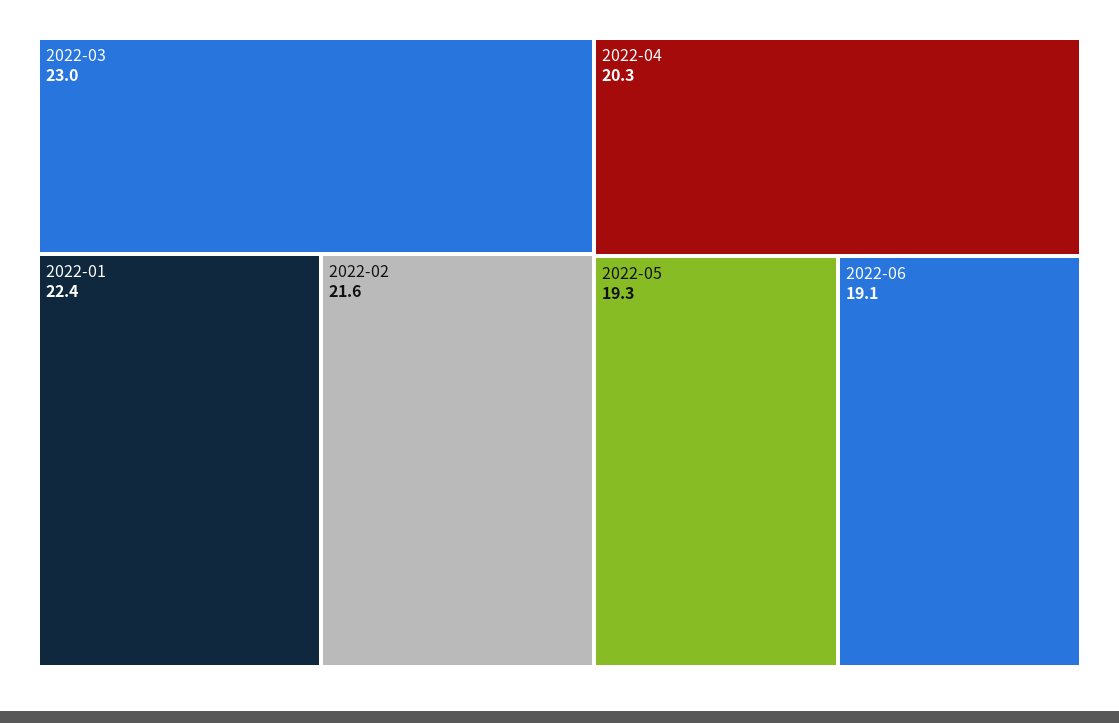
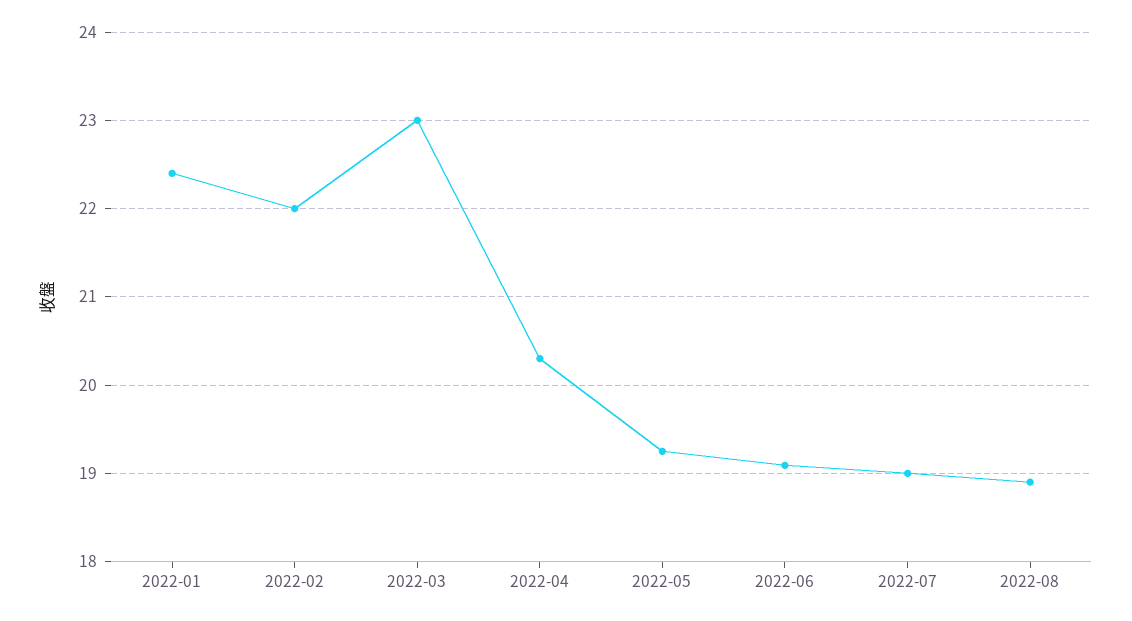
2022-02: 21.6 -> 22
2022-07: none -> 19
2022-08: none -> 18.9

